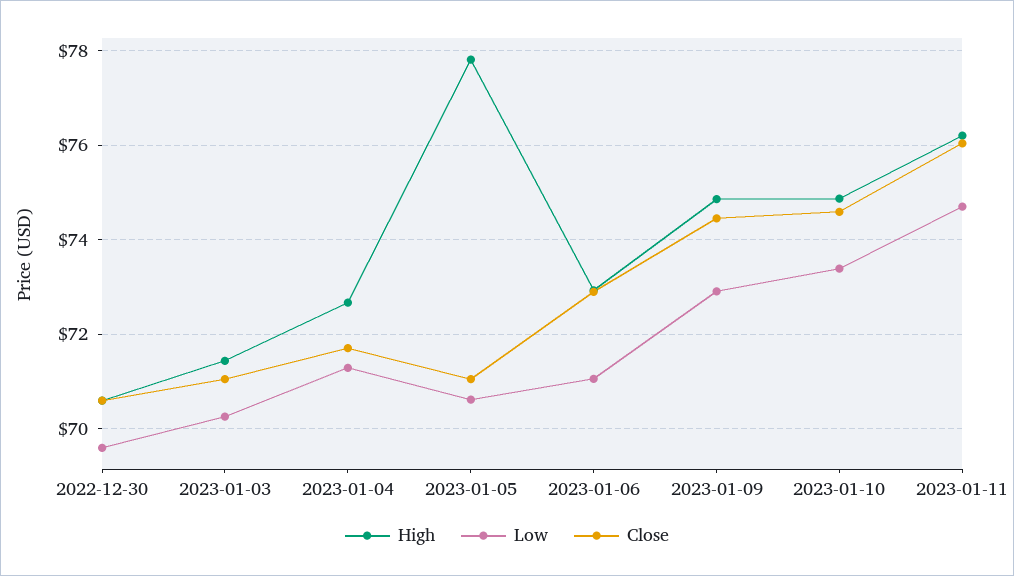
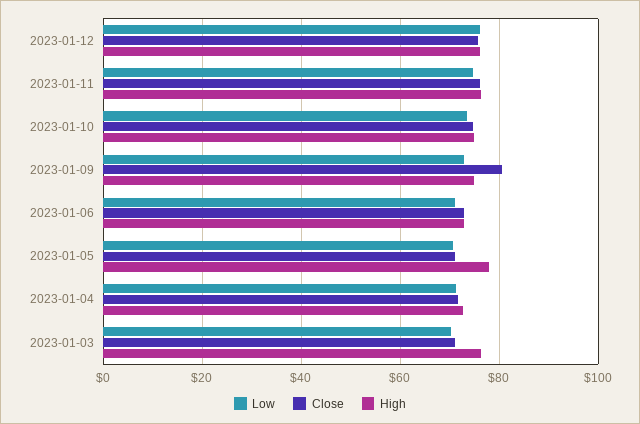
High, 2022-12-30: 70.6 -> none
Low, 2022-12-30: 69.6 -> none
Close, 2022-12-30: 70.6 -> none
High, 2023-01-03: 71.4 -> 76
Close, 2023-01-09: 74.4 -> 80
Low, 2023-01-12: none -> 76
Close, 2023-01-12: none -> 76
High, 2023-01-12: none -> 76

